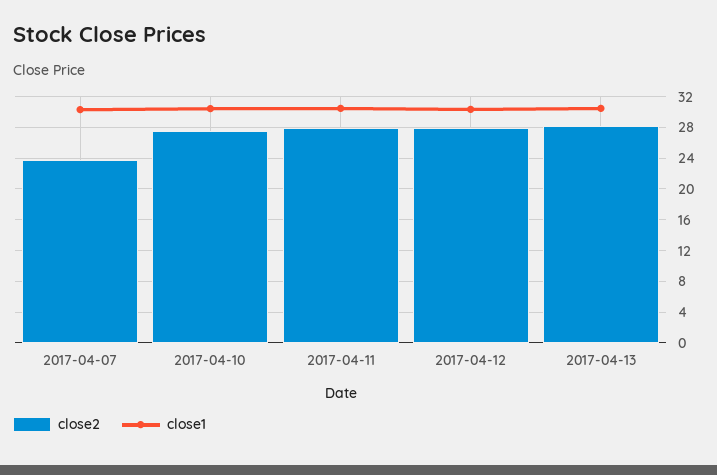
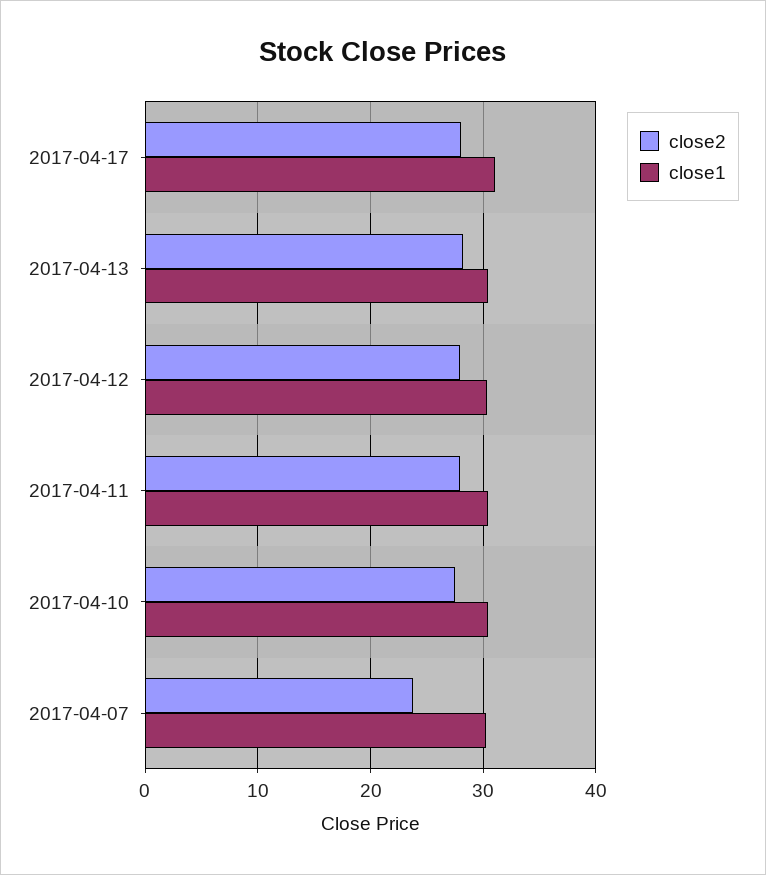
close2, 2017-04-17: none -> 28
close1, 2017-04-17: none -> 31

